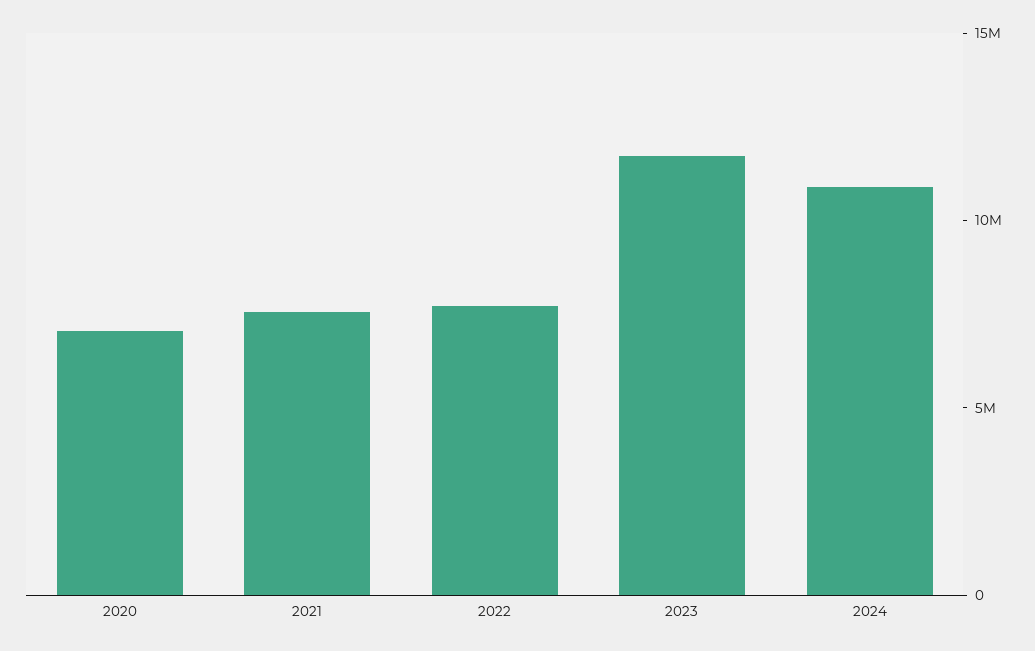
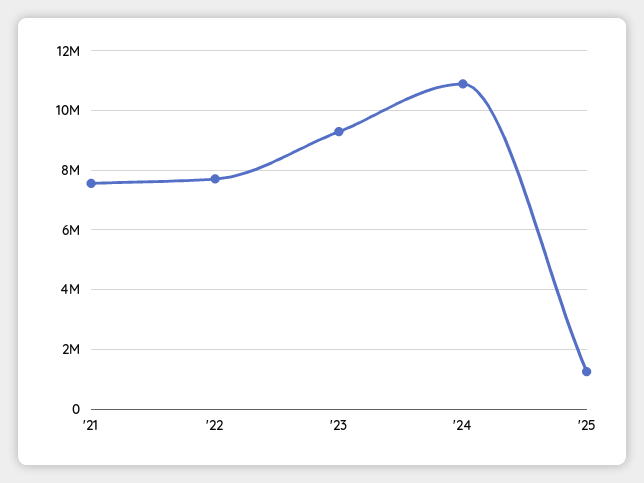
2020: 7000000 -> none
2023: 12000000 -> 9250000
'25: none -> 1250000

